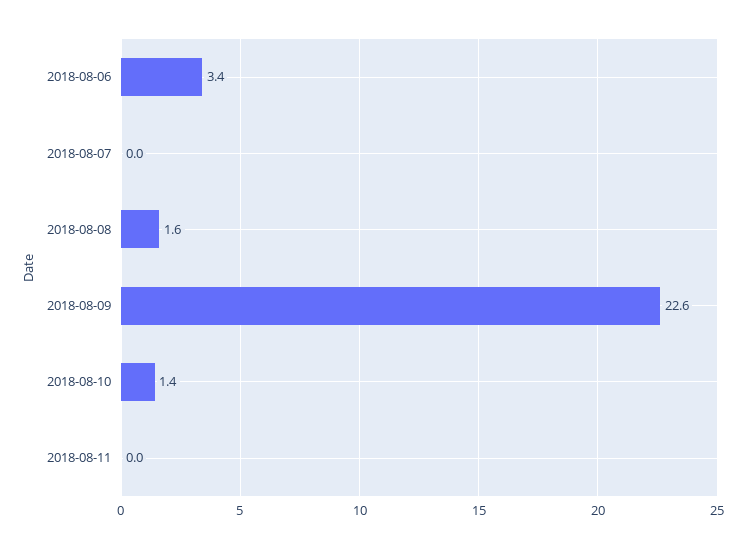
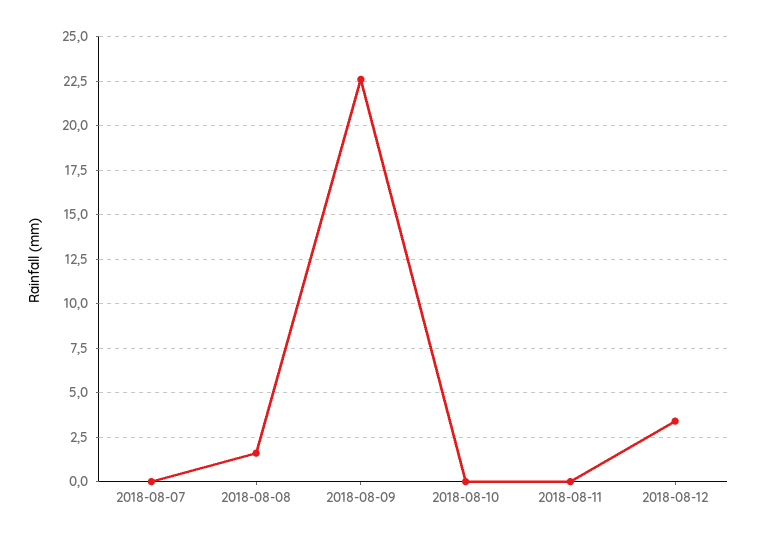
2018-08-06: 3.4 -> none
2018-08-10: 1.4 -> 0
2018-08-12: none -> 3.5

